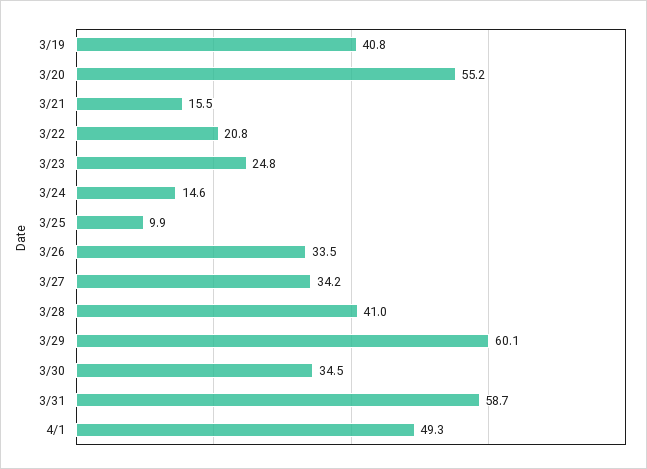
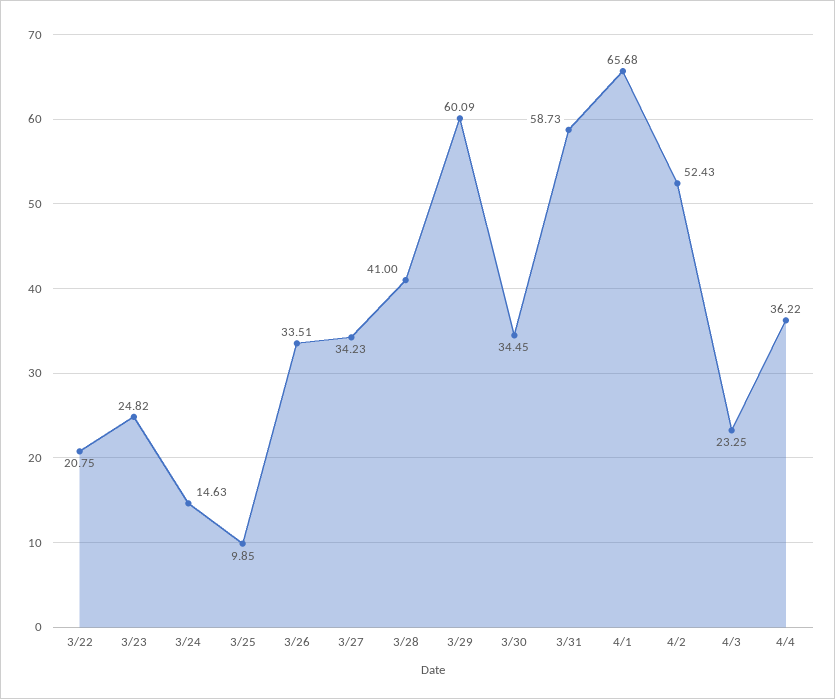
3/19: 40.8 -> none
3/20: 55.2 -> none
3/21: 15.5 -> none
4/1: 49.3 -> 65.68
4/2: none -> 52.43
4/3: none -> 23.25
4/4: none -> 36.22

